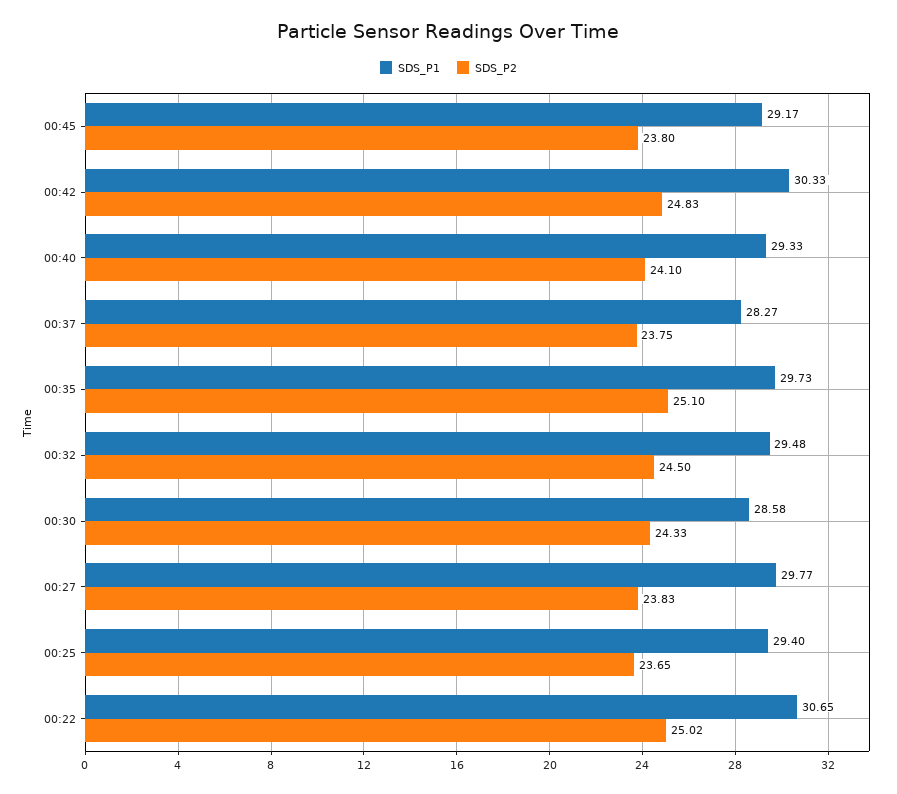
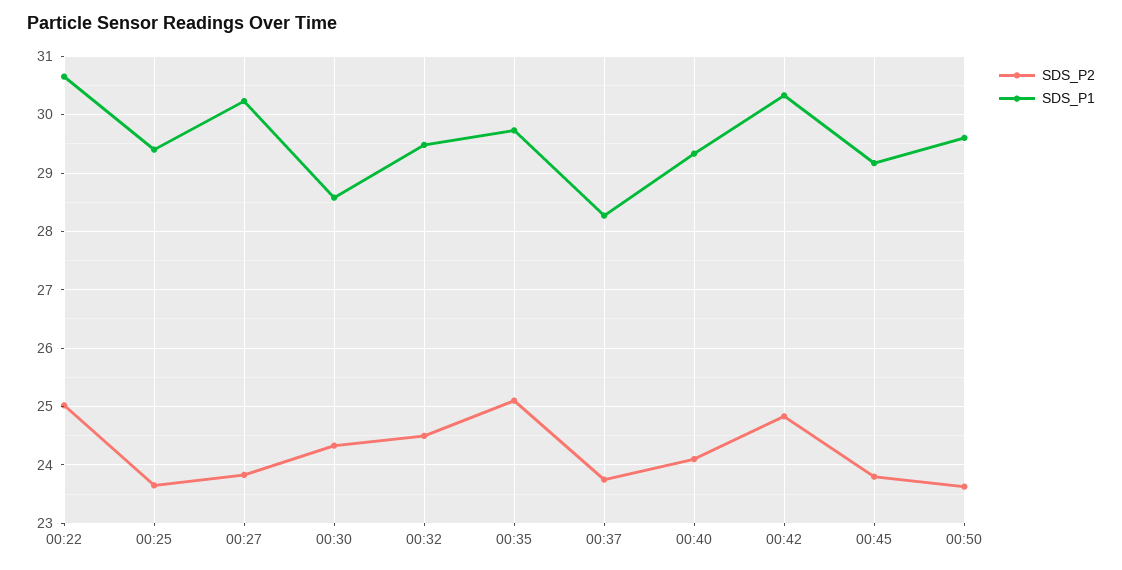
SDS_P1, 00:27: 29.77 -> 30.2
SDS_P2, 00:50: none -> 23.6
SDS_P1, 00:50: none -> 29.6

